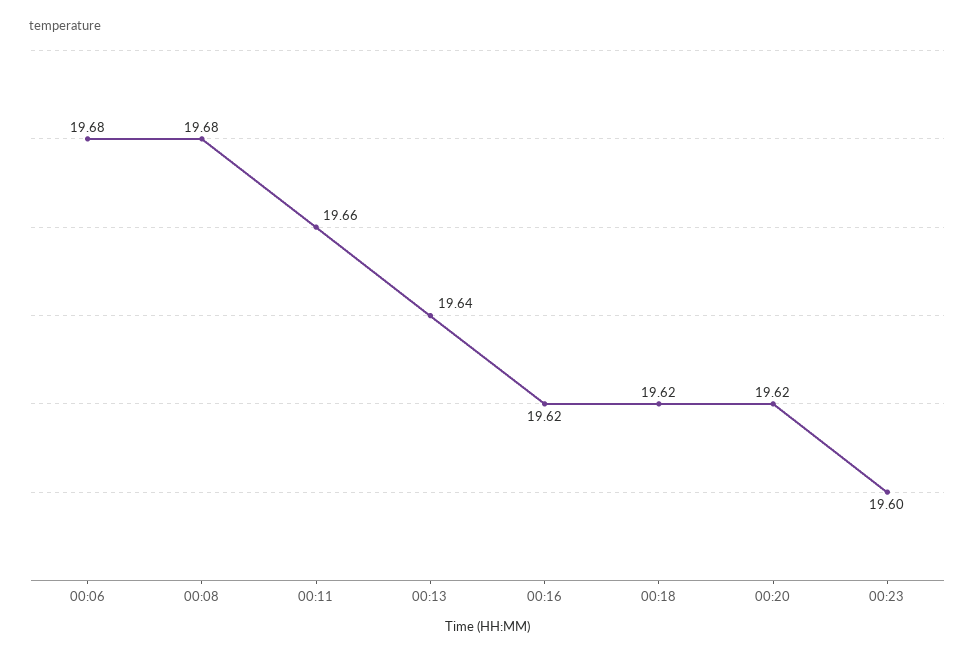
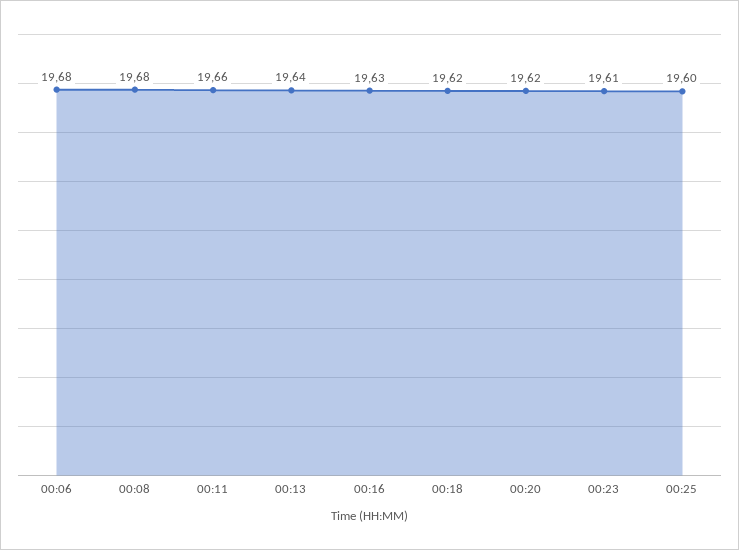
00:16: 19.62 -> 19.63
00:23: 19.6 -> 19.61
00:25: none -> 19.6

